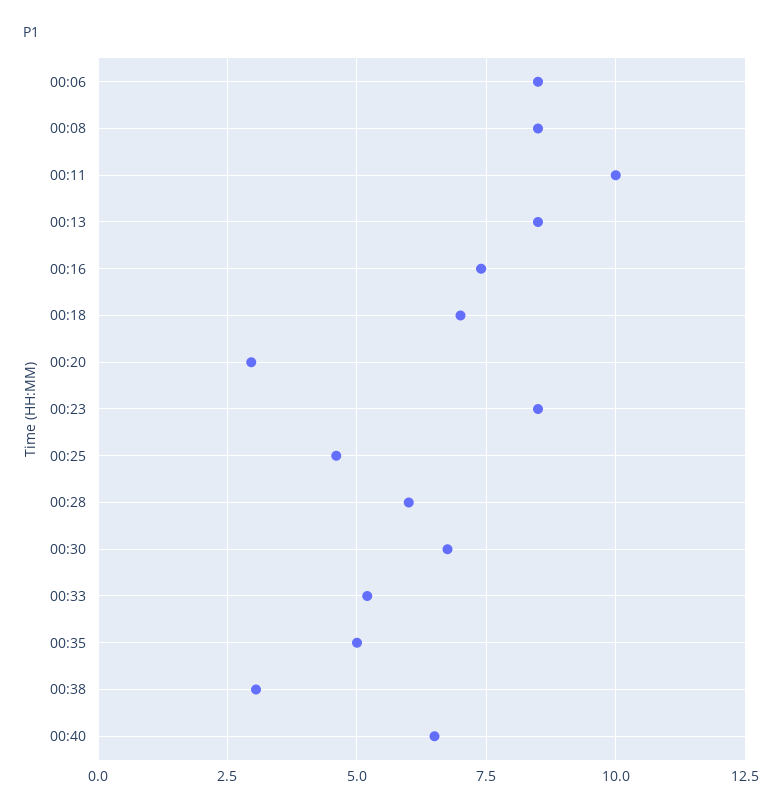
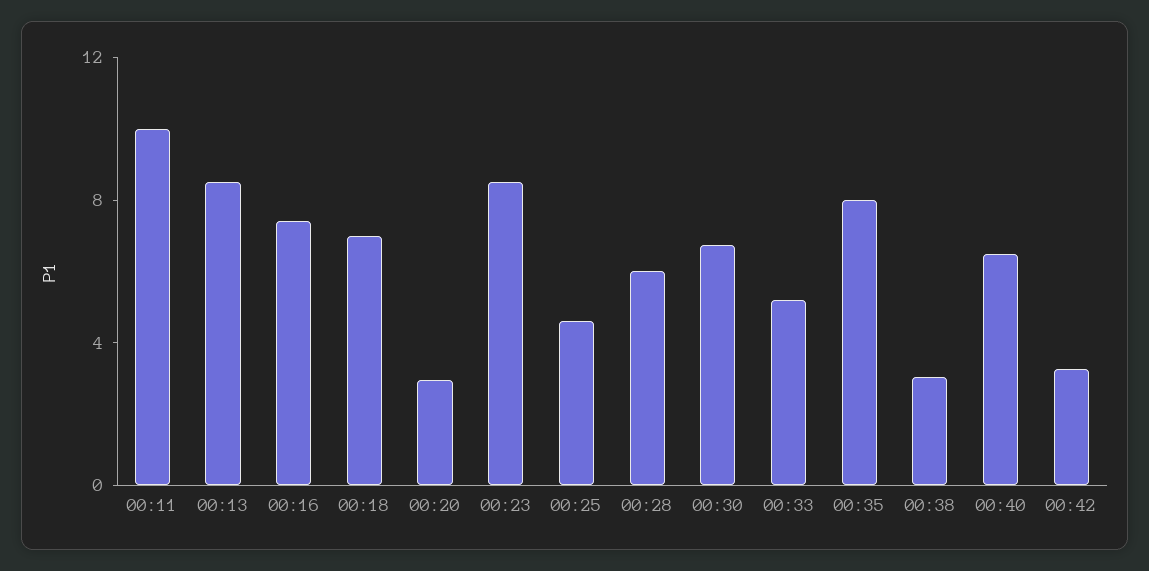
00:06: 8.5 -> none
00:08: 8.5 -> none
00:35: 5 -> 8
00:42: none -> 3

